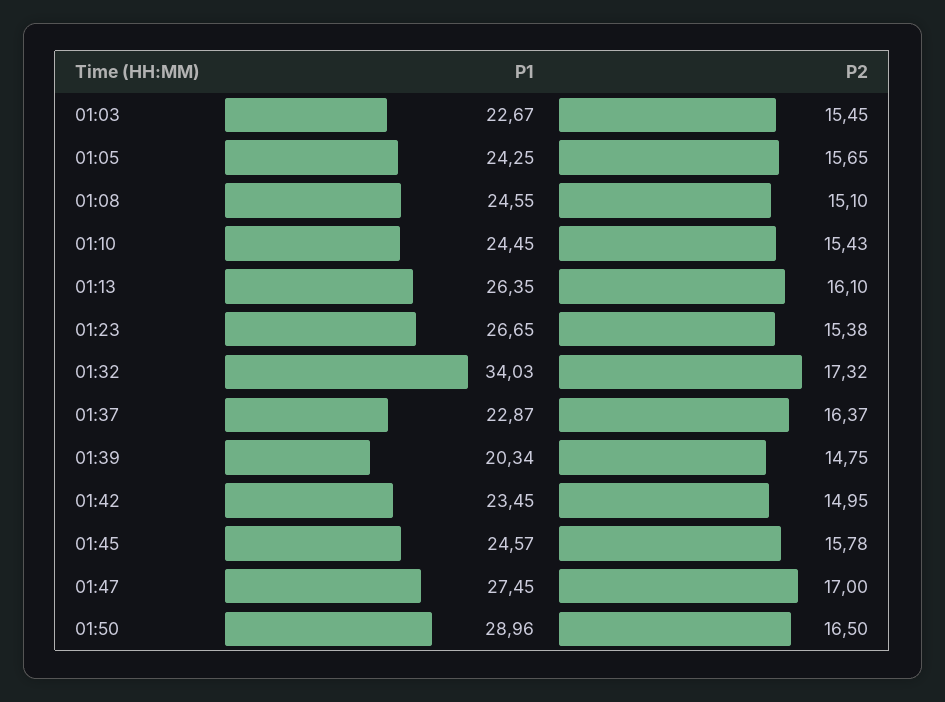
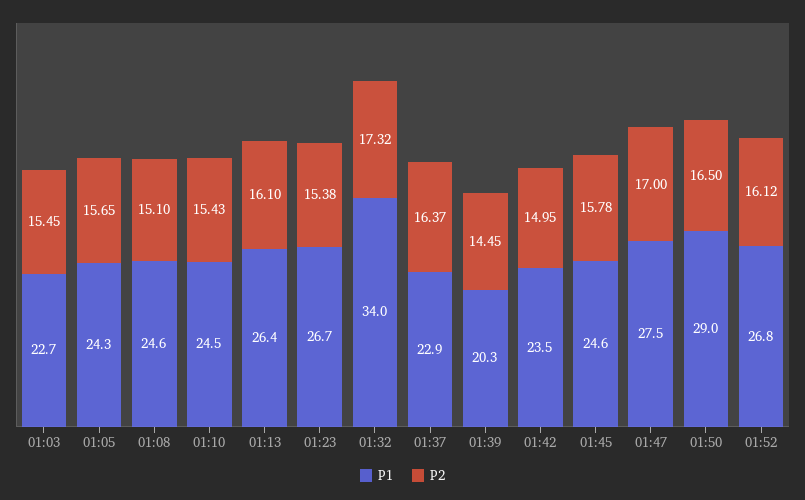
P2, 01:39: 14.75 -> 14.45
P1, 01:52: none -> 26.8
P2, 01:52: none -> 16.12

